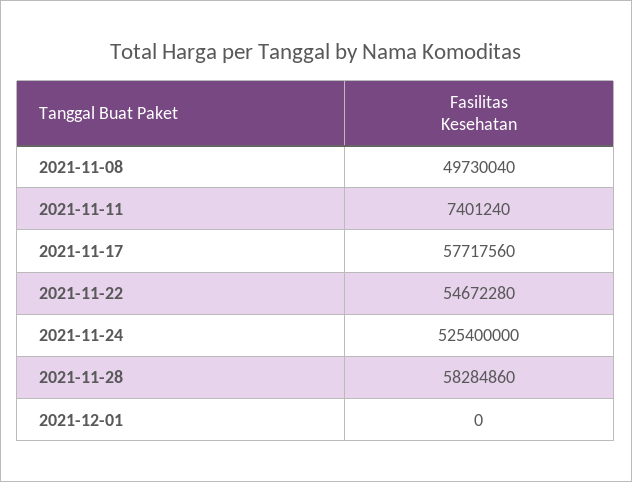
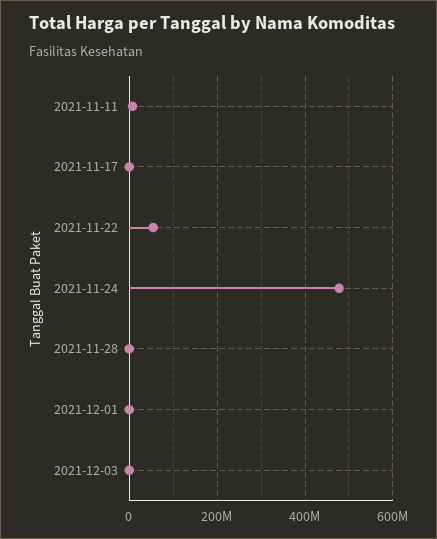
2021-11-08: 49730040 -> none
2021-11-17: 57717560 -> 0
2021-11-24: 525400000 -> 480000000
2021-11-28: 58284860 -> 0
2021-12-03: none -> 0

